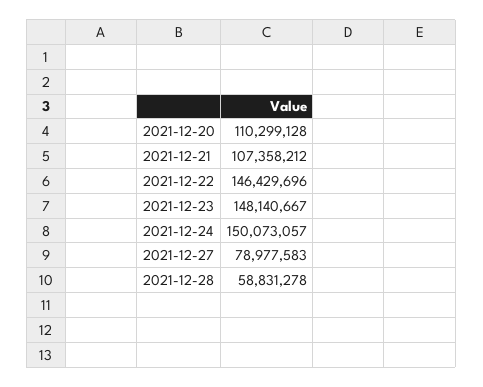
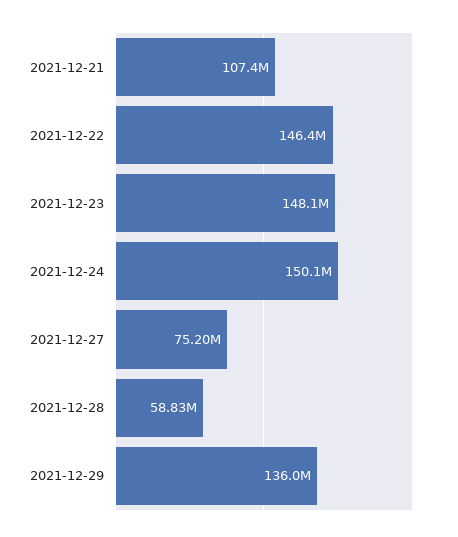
2021-12-20: 110299128 -> none
2021-12-27: 78977583 -> 75200000
2021-12-29: none -> 136000000

